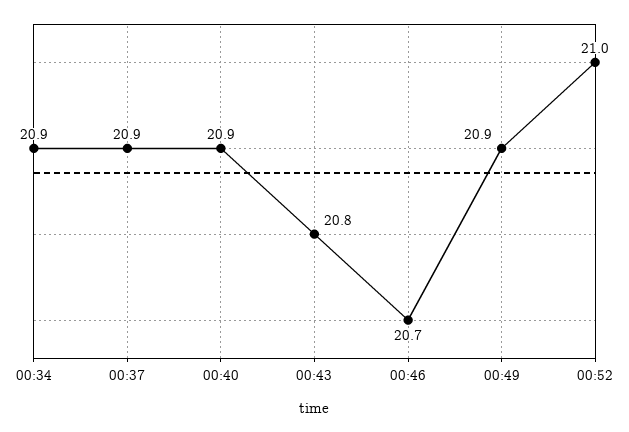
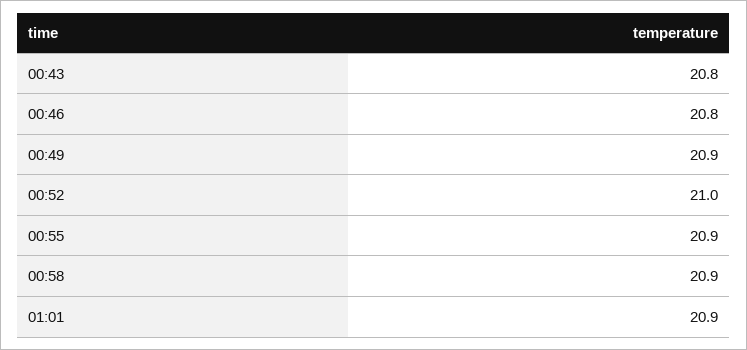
00:34: 20.9 -> none
00:37: 20.9 -> none
00:40: 20.9 -> none
00:46: 20.7 -> 20.8
00:55: none -> 20.9
00:58: none -> 20.9
01:01: none -> 20.9

